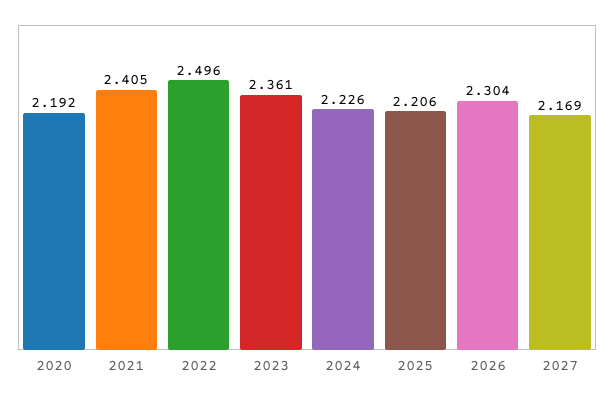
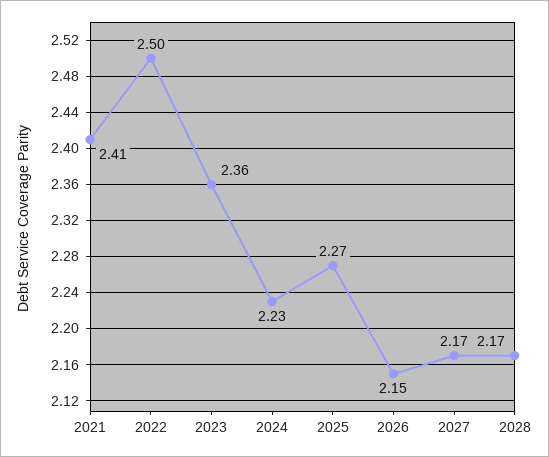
2020: 2.192 -> none
2025: 2.206 -> 2.27
2026: 2.304 -> 2.15
2028: none -> 2.17

